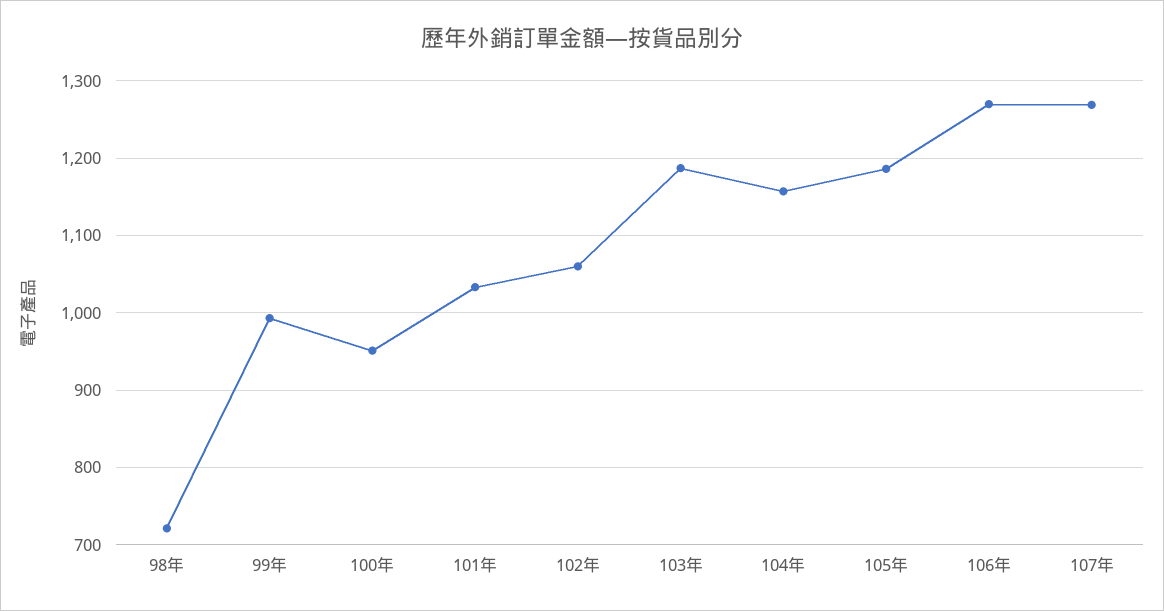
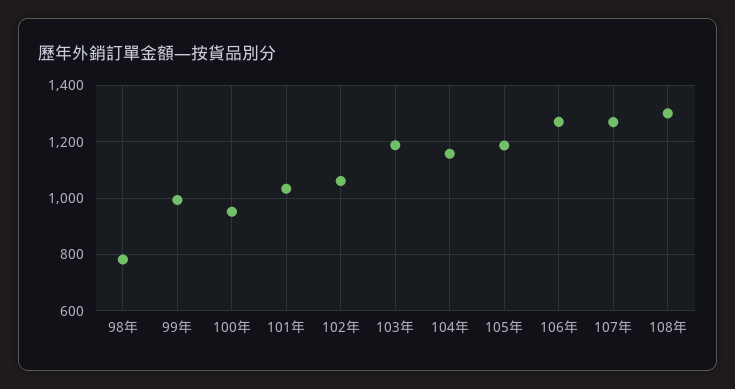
98年: 720 -> 775
108年: none -> 1300

